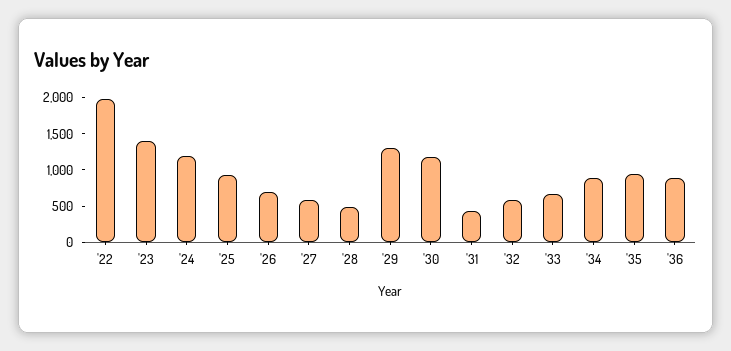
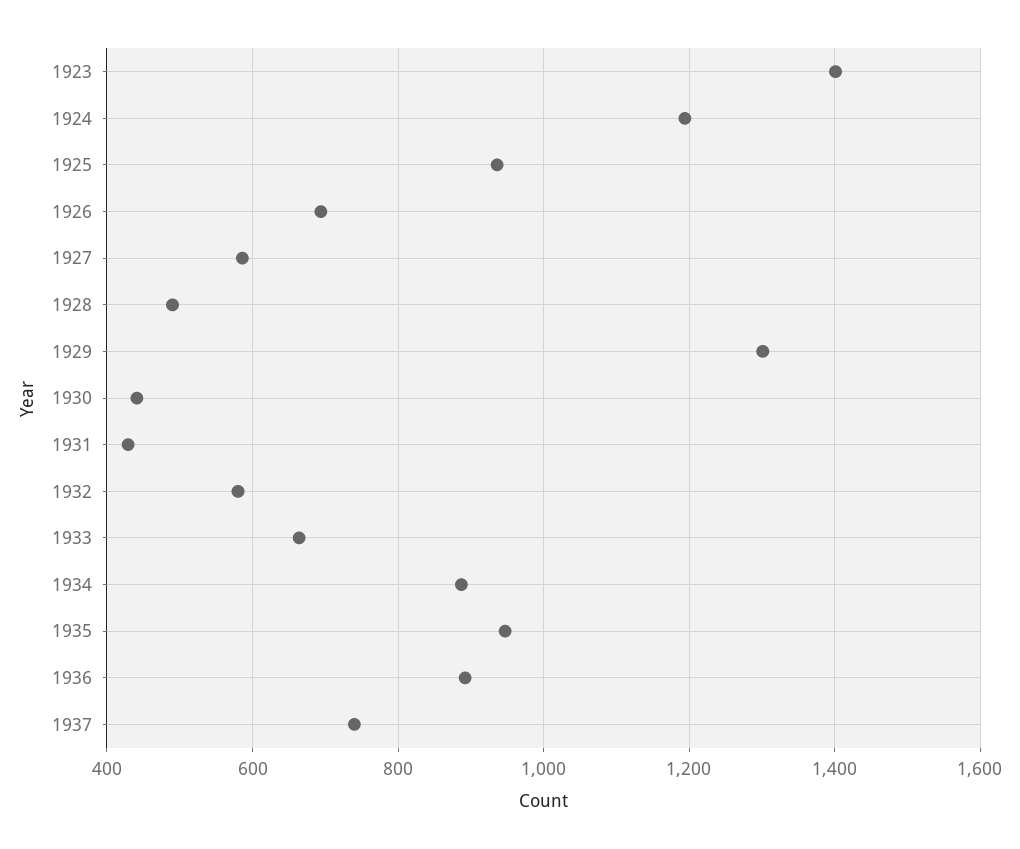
'22: 2000 -> none
'30: 1250 -> 440
1937: none -> 740

